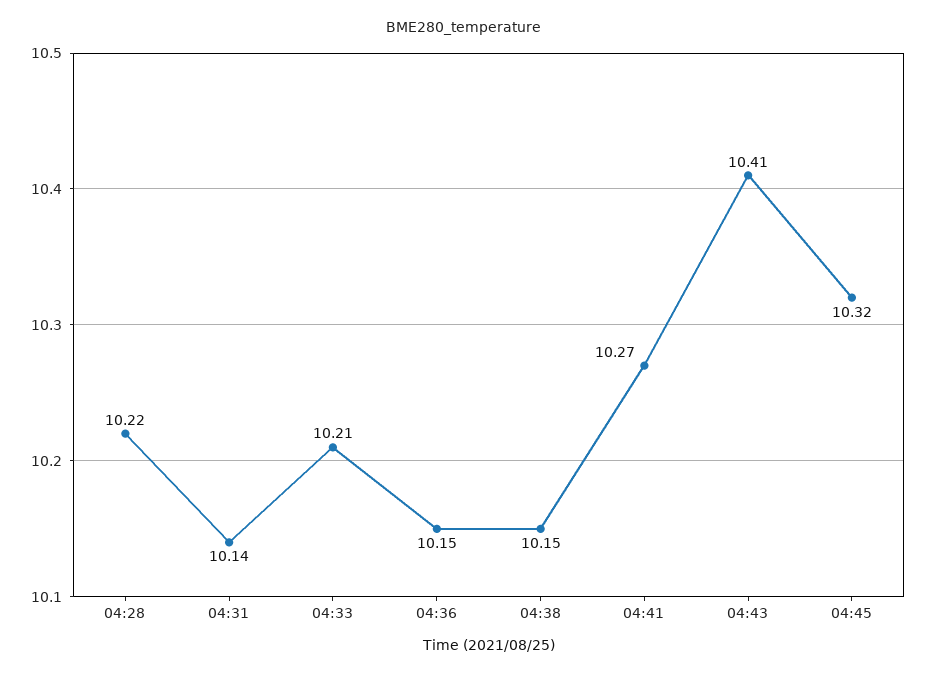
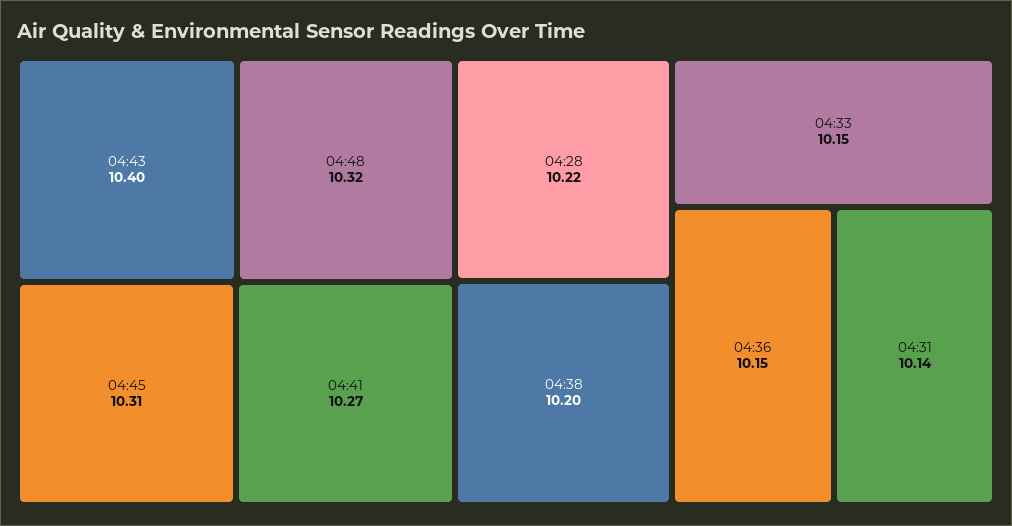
04:33: 10.21 -> 10.15
04:38: 10.15 -> 10.2
04:43: 10.41 -> 10.4
04:45: 10.32 -> 10.31
04:48: none -> 10.32

